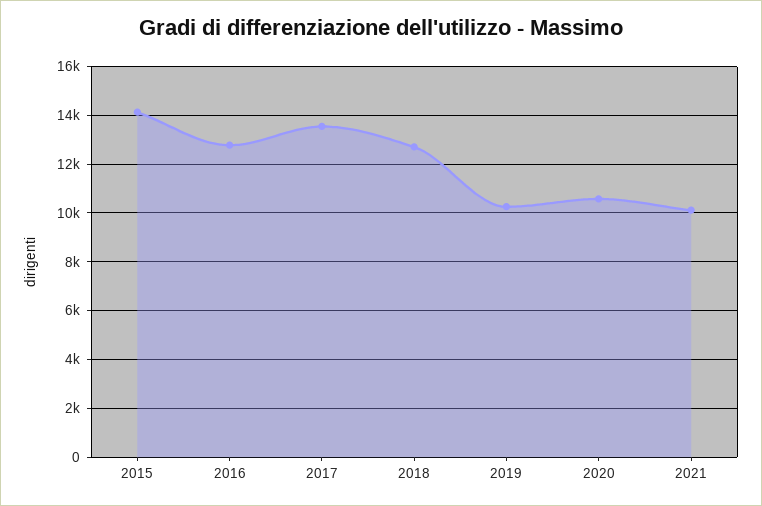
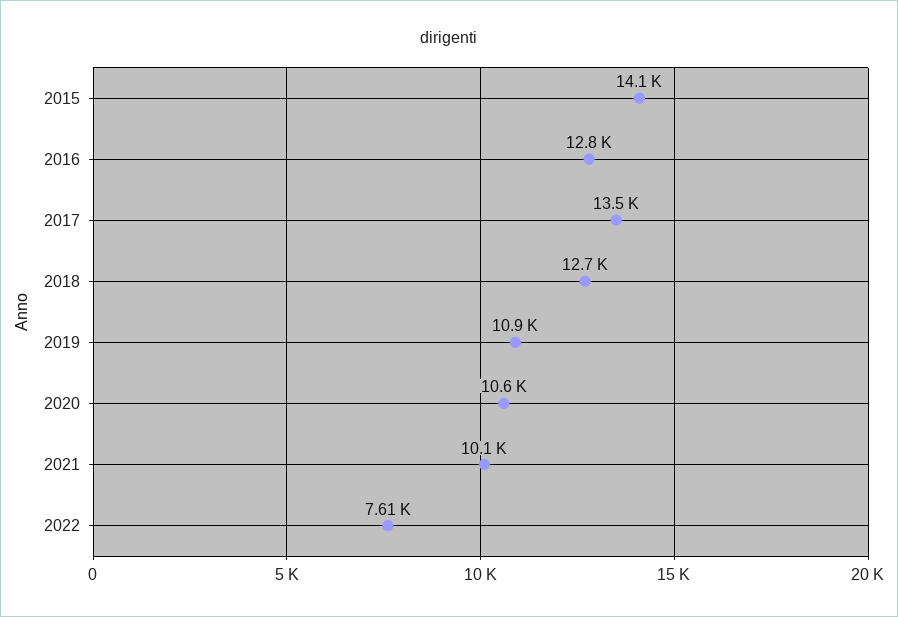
2019: 10250 -> 10900
2022: none -> 7610

